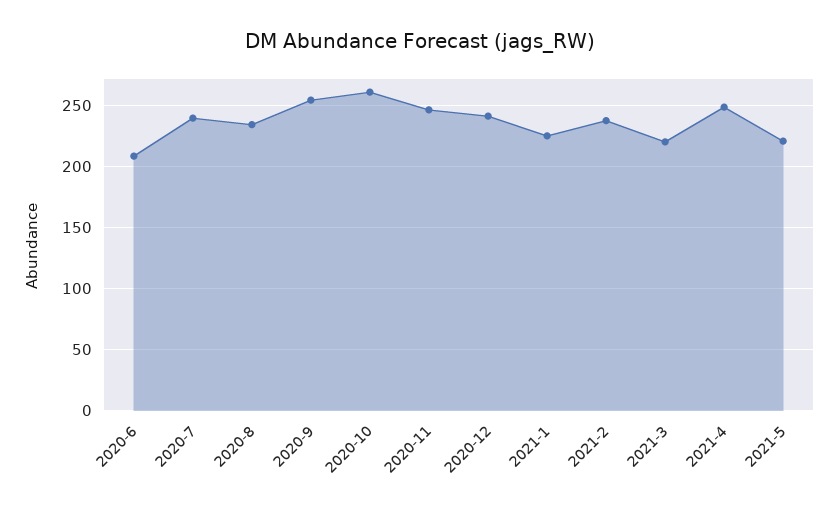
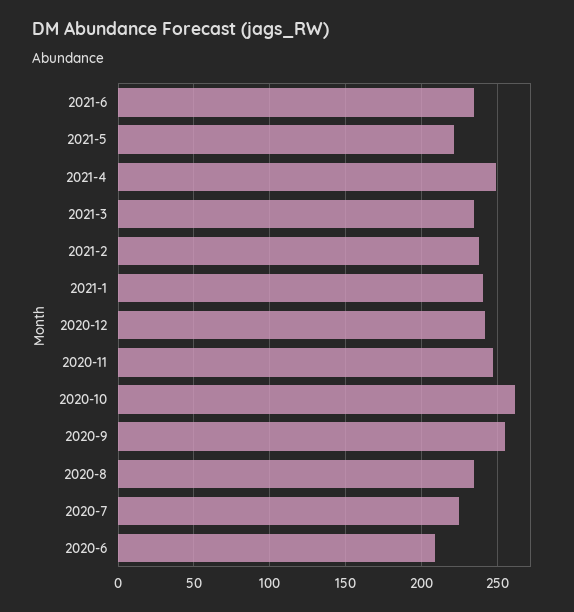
2020-7: 240 -> 225
2021-1: 225 -> 240
2021-3: 220 -> 235
2021-6: none -> 235

